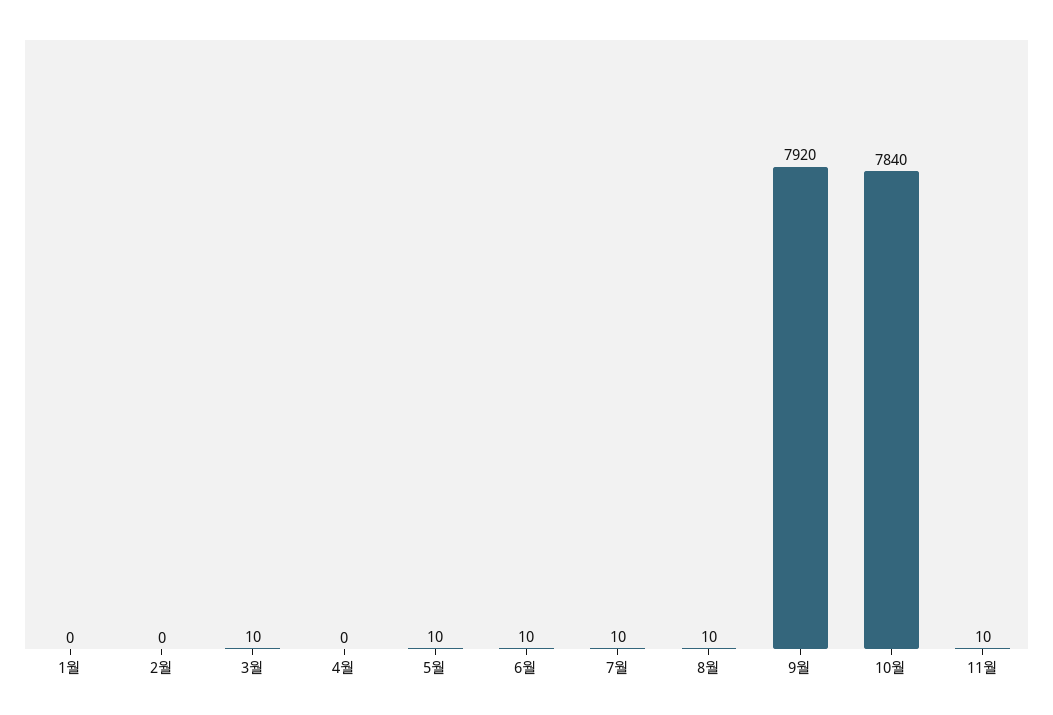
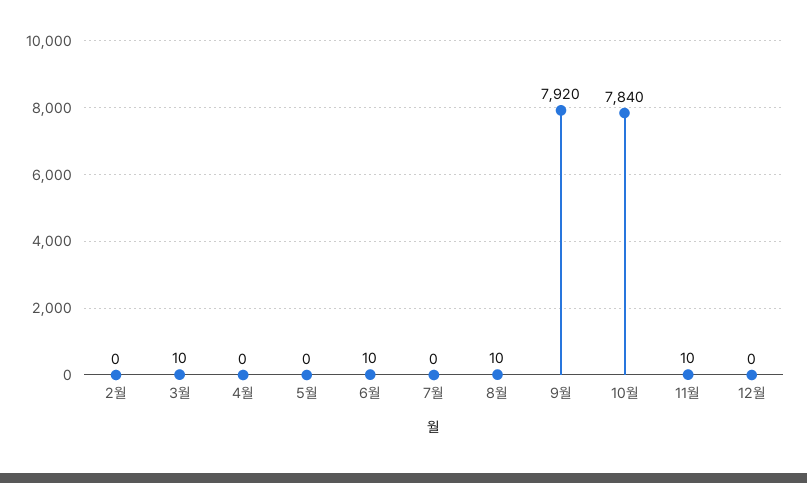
1월: 0 -> none
5월: 10 -> 0
7월: 10 -> 0
12월: none -> 0

